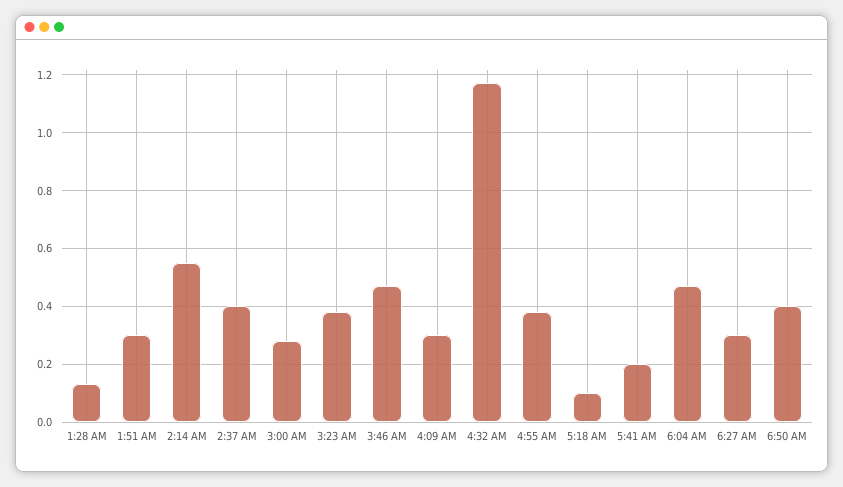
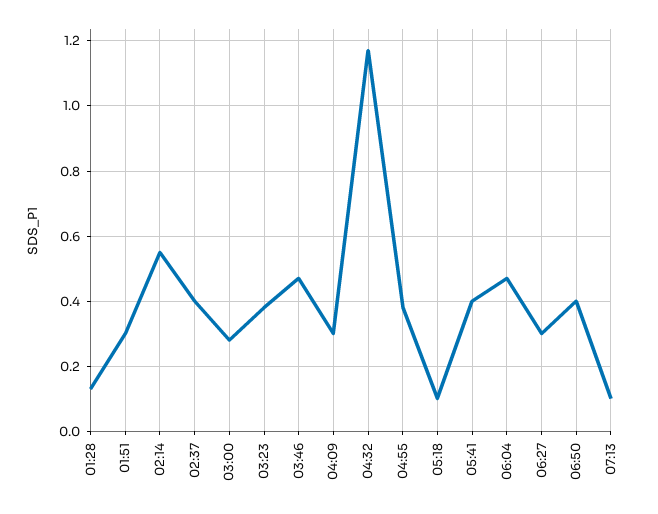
5:41 AM: 0.2 -> 0.4
07:13: none -> 0.1

